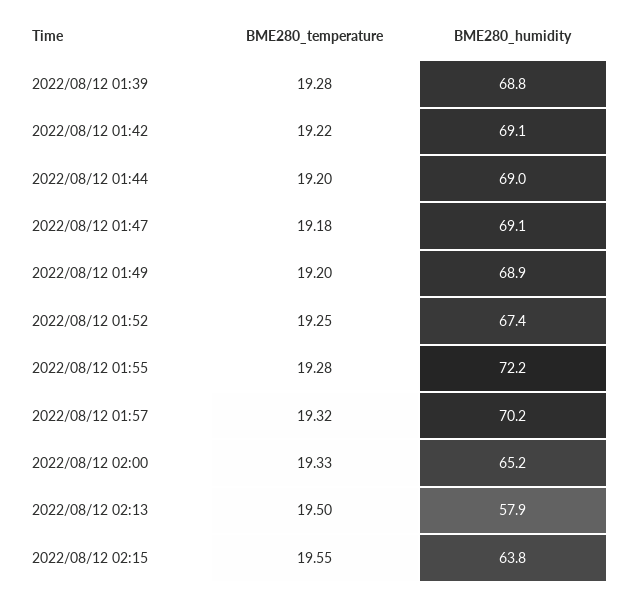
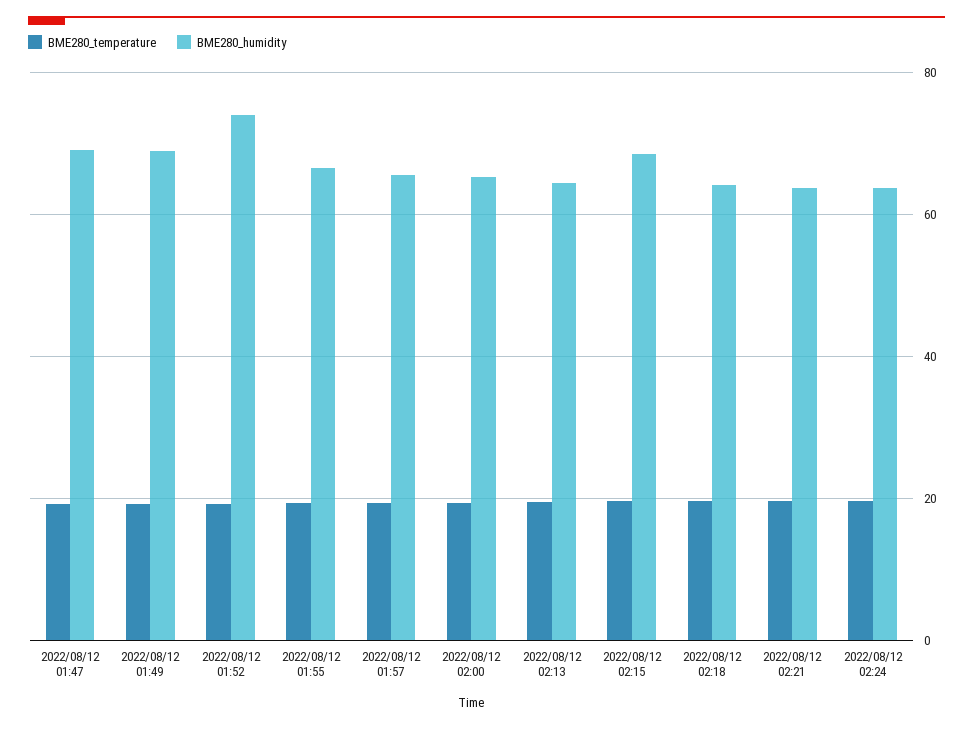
BME280_temperature, 2022/08/12 01:39: 19.28 -> none
BME280_humidity, 2022/08/12 01:39: 68.8 -> none
BME280_temperature, 2022/08/12 01:42: 19.22 -> none
BME280_humidity, 2022/08/12 01:42: 69.1 -> none
BME280_temperature, 2022/08/12 01:44: 19.2 -> none
BME280_humidity, 2022/08/12 01:44: 69 -> none
BME280_humidity, 2022/08/12 01:52: 67.4 -> 74
BME280_humidity, 2022/08/12 01:55: 72.2 -> 66
BME280_humidity, 2022/08/12 01:57: 70.2 -> 66
BME280_humidity, 2022/08/12 02:13: 57.9 -> 64
BME280_humidity, 2022/08/12 02:15: 63.8 -> 68
BME280_temperature, 2022/08/12 02:18: none -> 20
BME280_humidity, 2022/08/12 02:18: none -> 64
BME280_temperature, 2022/08/12 02:21: none -> 20
BME280_humidity, 2022/08/12 02:21: none -> 64
BME280_temperature, 2022/08/12 02:24: none -> 20
BME280_humidity, 2022/08/12 02:24: none -> 64

